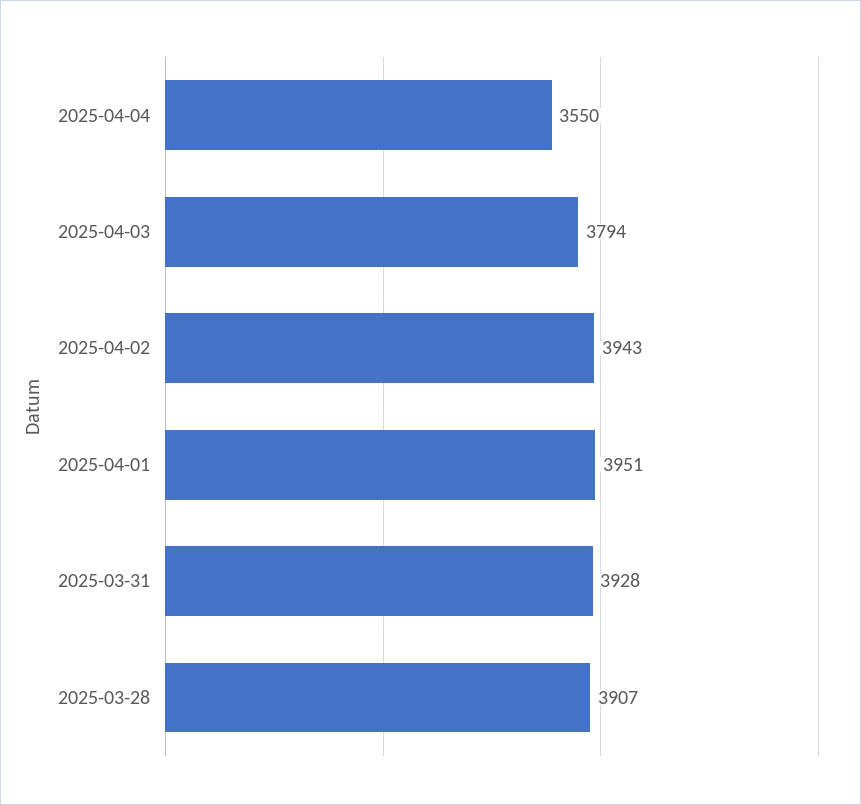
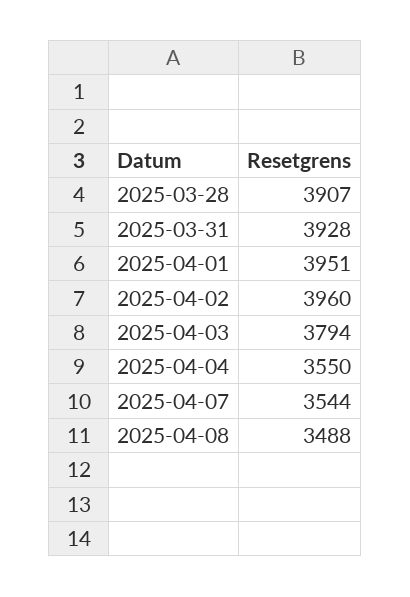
2025-04-02: 3943 -> 3960
2025-04-07: none -> 3544
2025-04-08: none -> 3488

